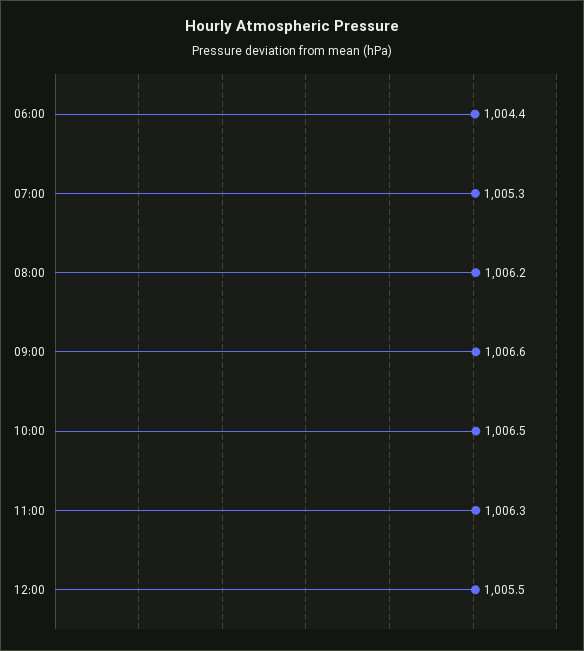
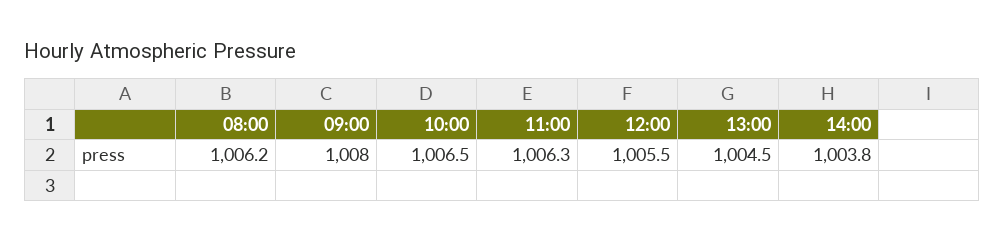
06:00: 1004.4 -> none
07:00: 1005.3 -> none
09:00: 1006.6 -> 1008
13:00: none -> 1004.5
14:00: none -> 1003.8

